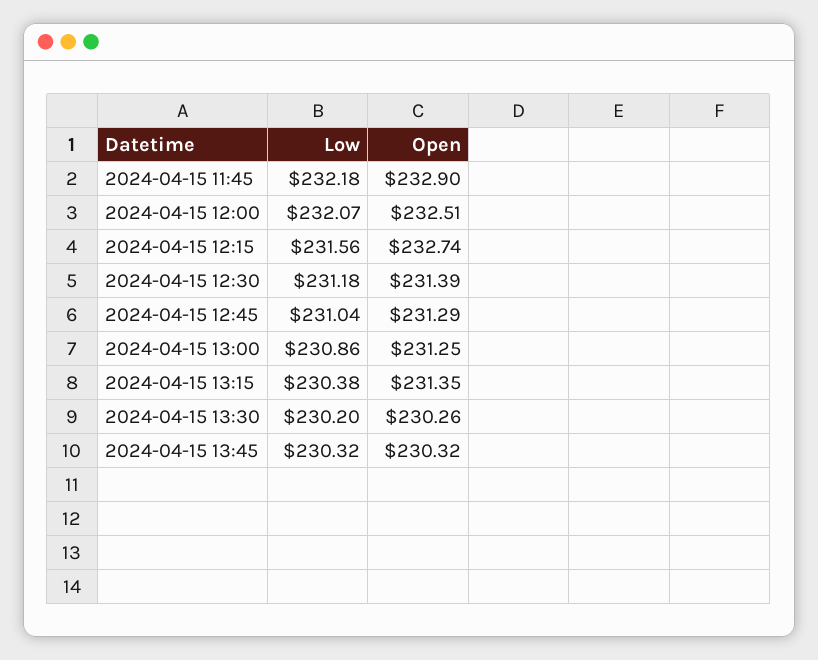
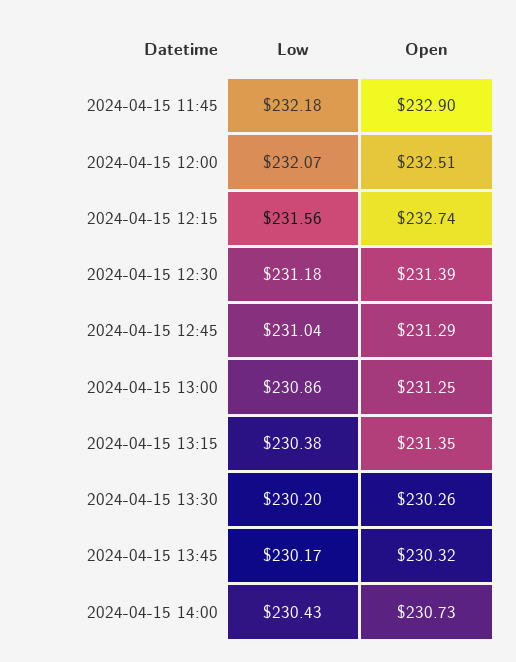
Low, 2024-04-15 13:45: 230.32 -> 230.17
Low, 2024-04-15 14:00: none -> 230.43
Open, 2024-04-15 14:00: none -> 230.73

